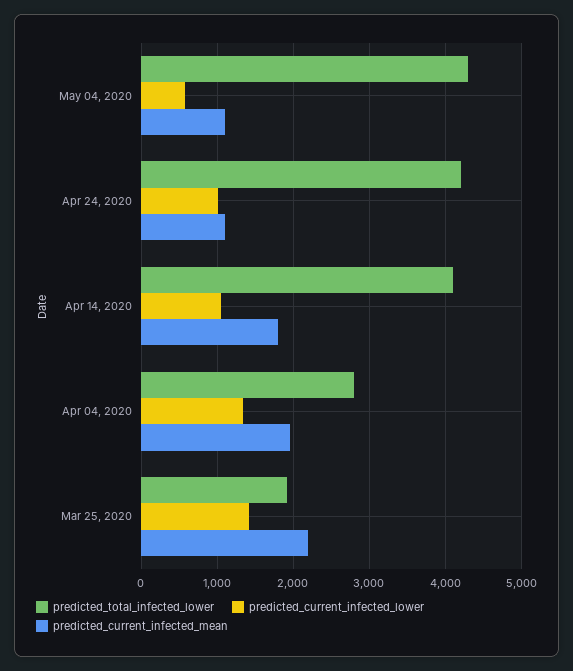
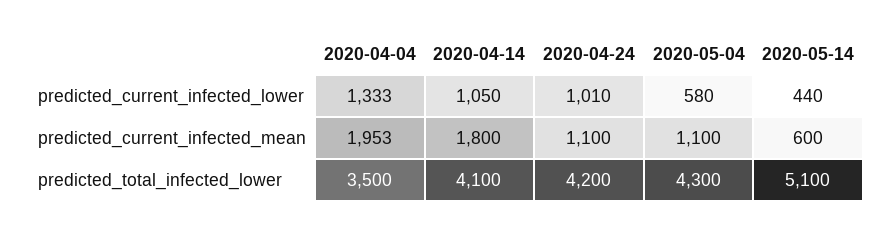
predicted_total_infected_lower, Apr 04, 2020: 2800 -> 3500
predicted_total_infected_lower, Mar 25, 2020: 1900 -> none
predicted_current_infected_lower, Mar 25, 2020: 1400 -> none
predicted_current_infected_mean, Mar 25, 2020: 2200 -> none
predicted_current_infected_lower, 2020-05-14: none -> 440
predicted_current_infected_mean, 2020-05-14: none -> 600
predicted_total_infected_lower, 2020-05-14: none -> 5100

